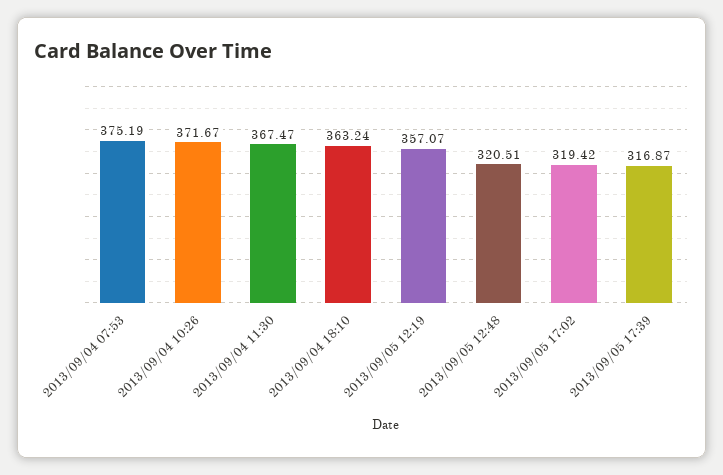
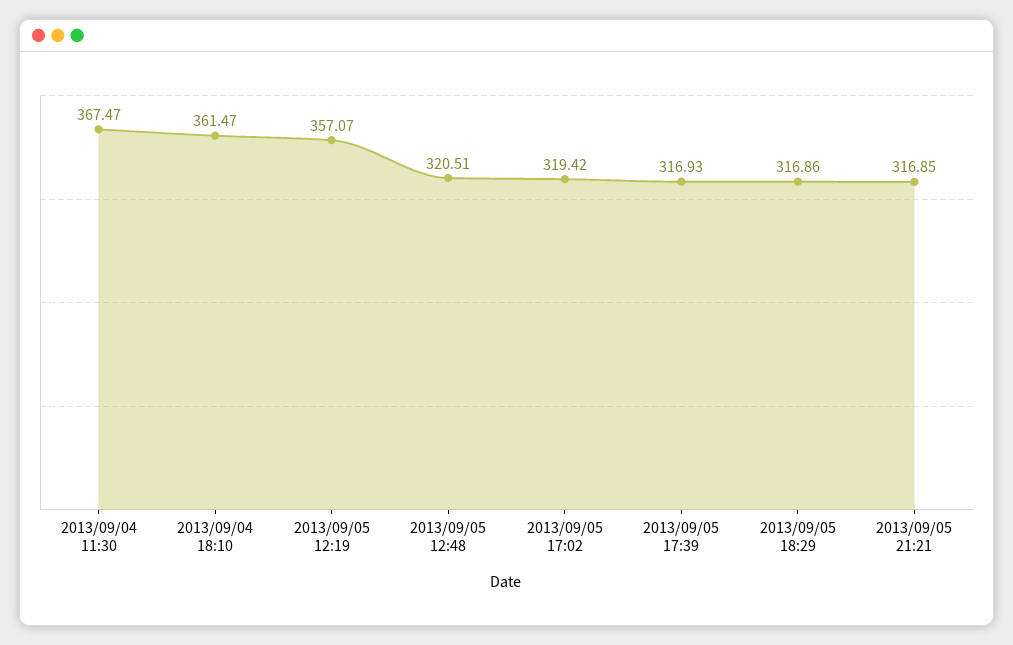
2013/09/04 07:53: 375.19 -> none
2013/09/04 10:26: 371.67 -> none
2013/09/04 18:10: 363.24 -> 361.47
2013/09/05 17:39: 316.87 -> 316.93
2013/09/05 18:29: none -> 316.86
2013/09/05 21:21: none -> 316.85

